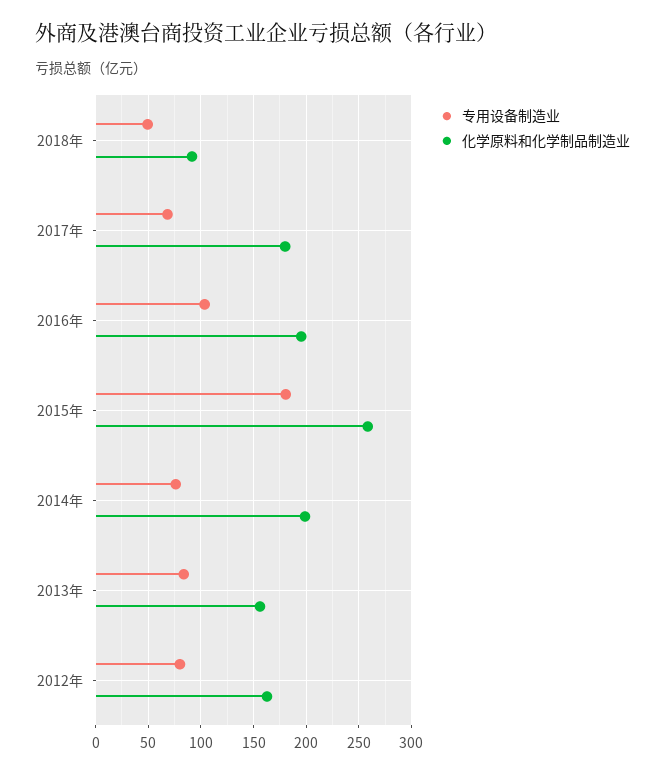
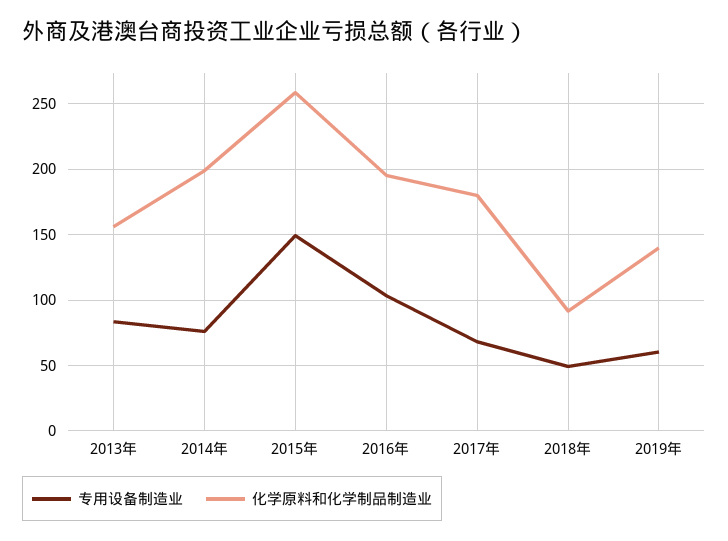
专用设备制造业, 2015年: 180 -> 150
专用设备制造业, 2012年: 80 -> none
化学原料和化学制品制造业, 2012年: 160 -> none
专用设备制造业, 2019年: none -> 60
化学原料和化学制品制造业, 2019年: none -> 140

